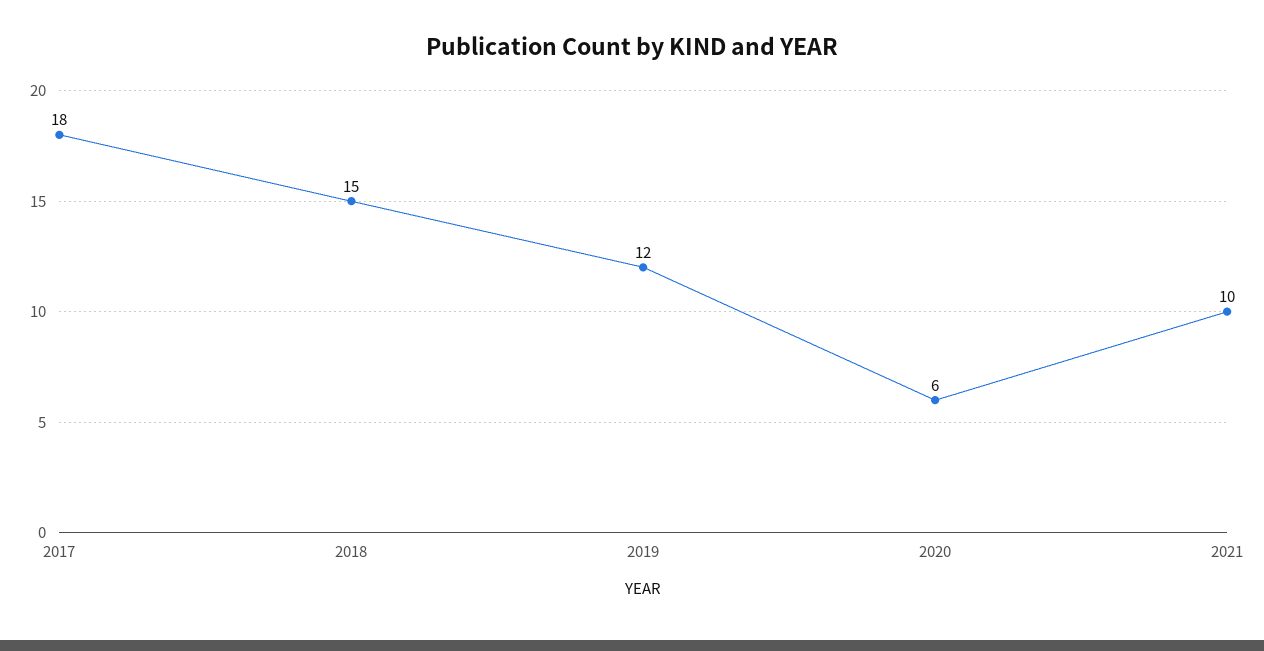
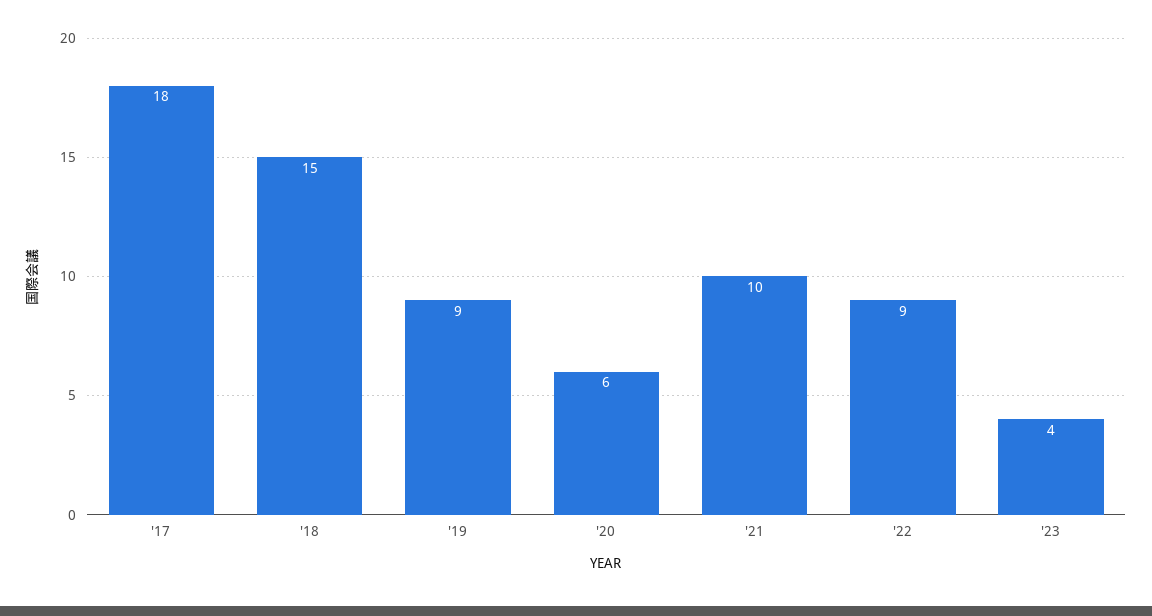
2019: 12 -> 9
'22: none -> 9
'23: none -> 4

